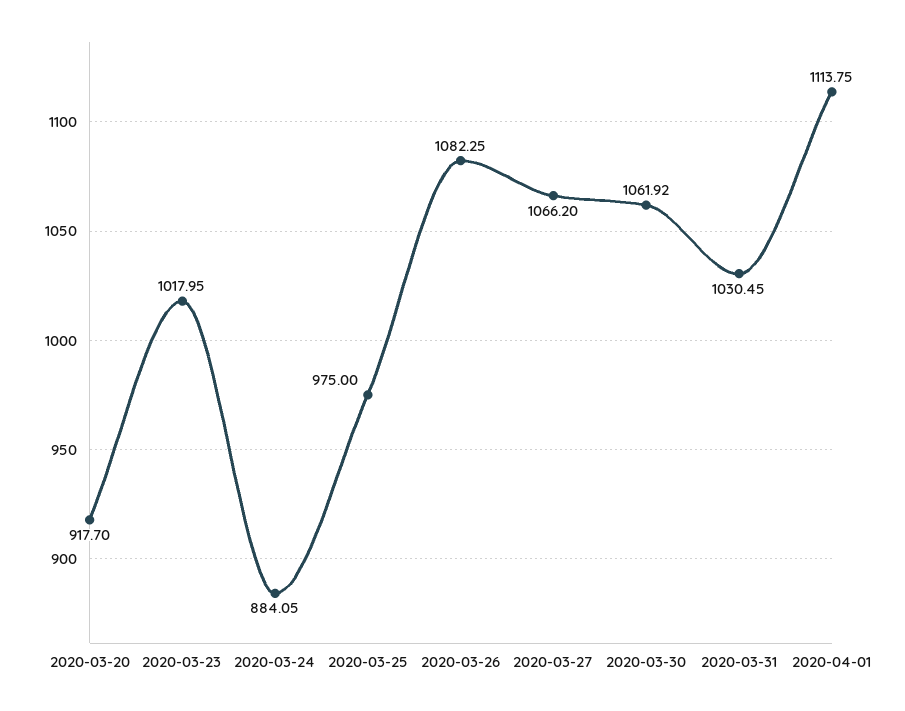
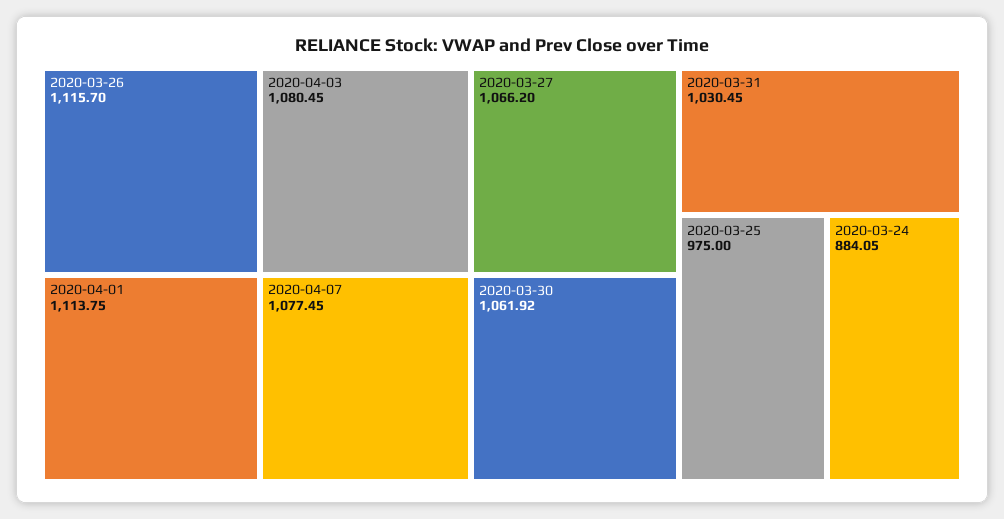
2020-03-20: 917.7 -> none
2020-03-23: 1017.95 -> none
2020-03-26: 1082.25 -> 1115.7
2020-04-03: none -> 1080.45
2020-04-07: none -> 1077.45

